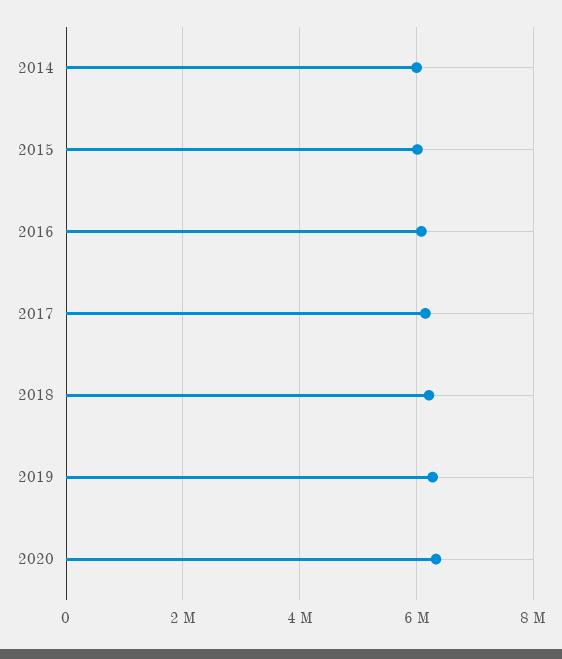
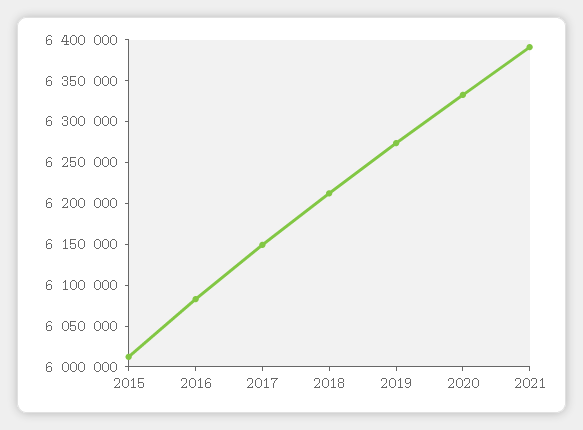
2014: 6000000 -> none
2021: none -> 6390000

